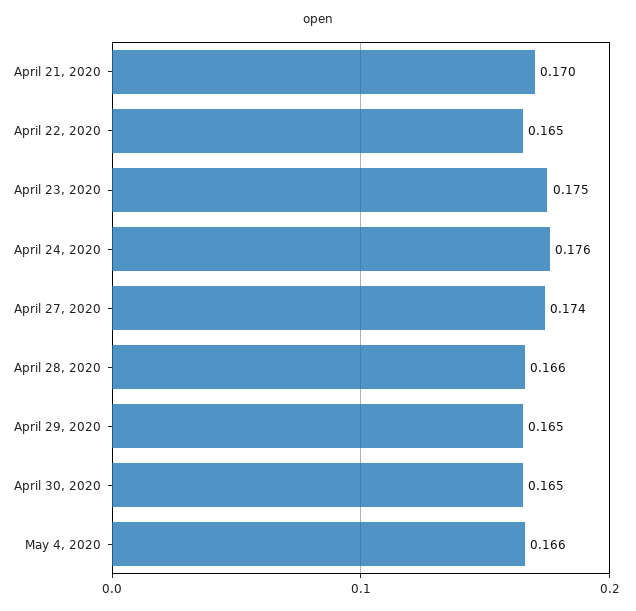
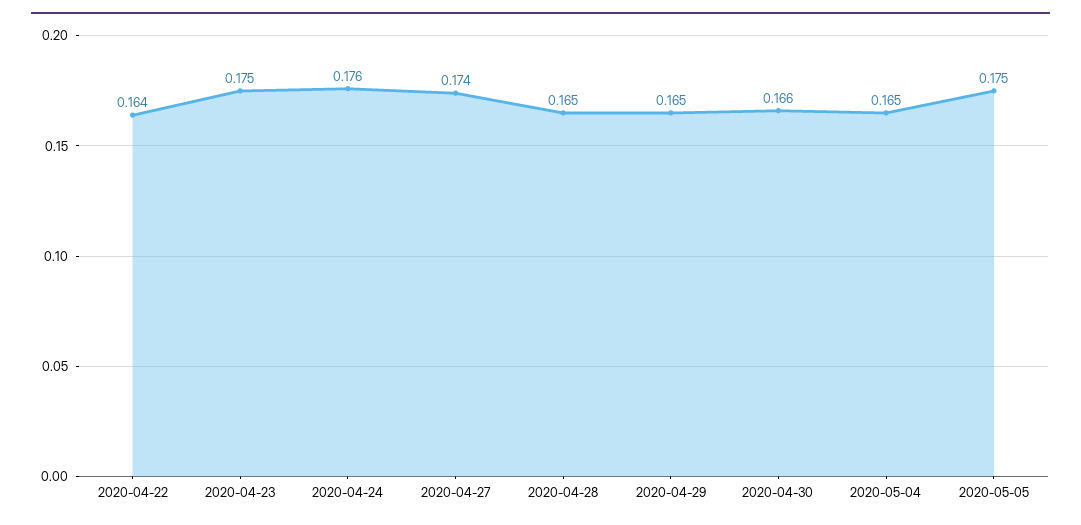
April 21, 2020: 0.17 -> none
April 22, 2020: 0.165 -> 0.164
April 28, 2020: 0.166 -> 0.165
April 30, 2020: 0.165 -> 0.166
May 4, 2020: 0.166 -> 0.165
2020-05-05: none -> 0.175

